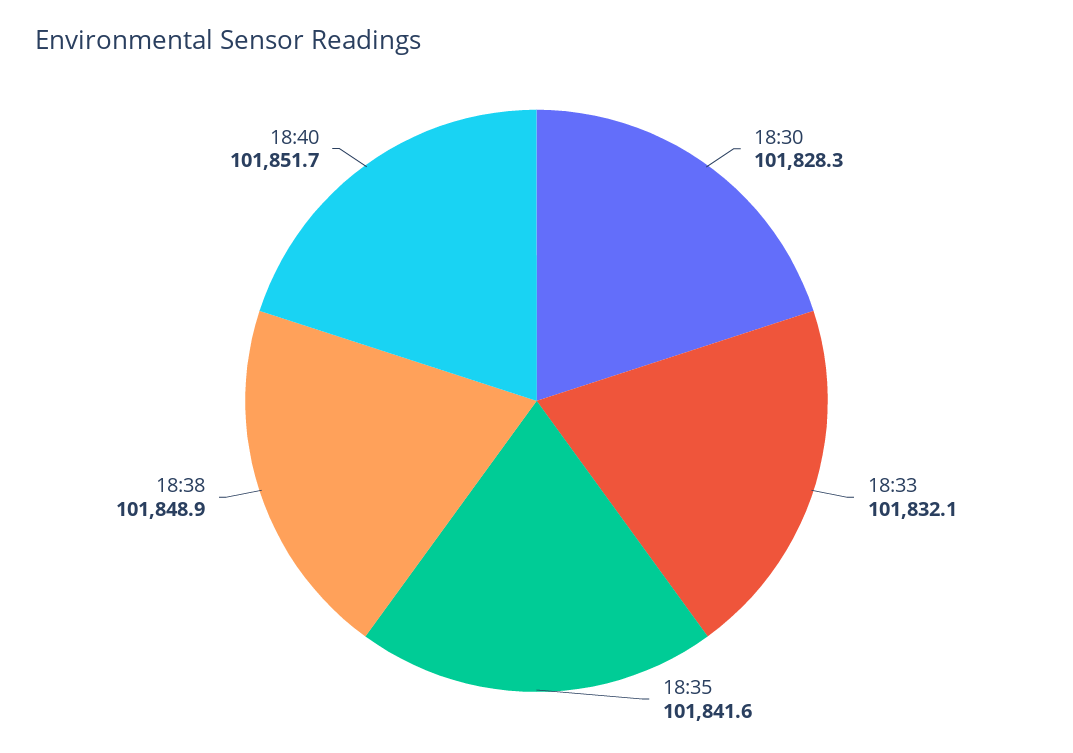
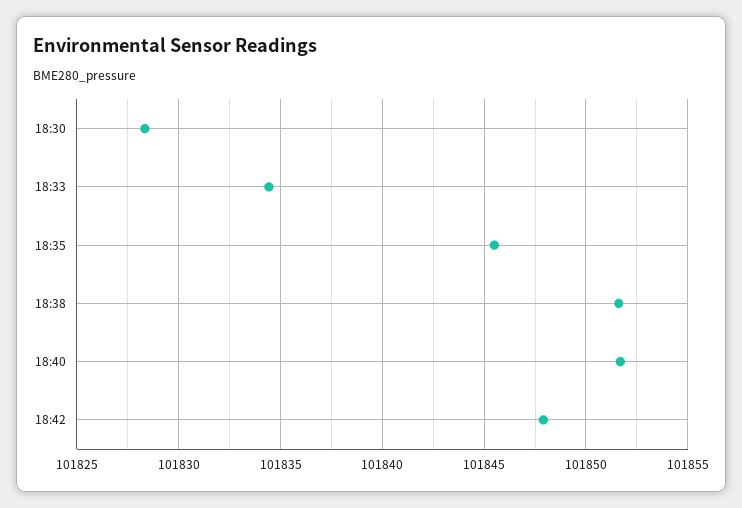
18:33: 101832.1 -> 101834.5
18:35: 101841.6 -> 101845.5
18:38: 101848.9 -> 101851.5
18:42: none -> 101848

